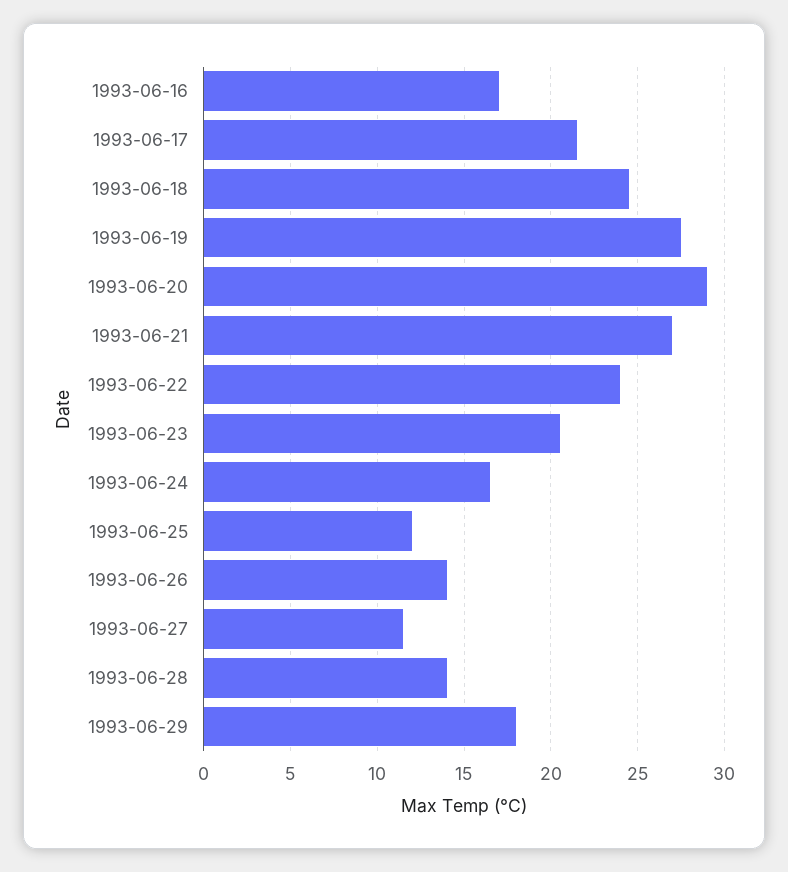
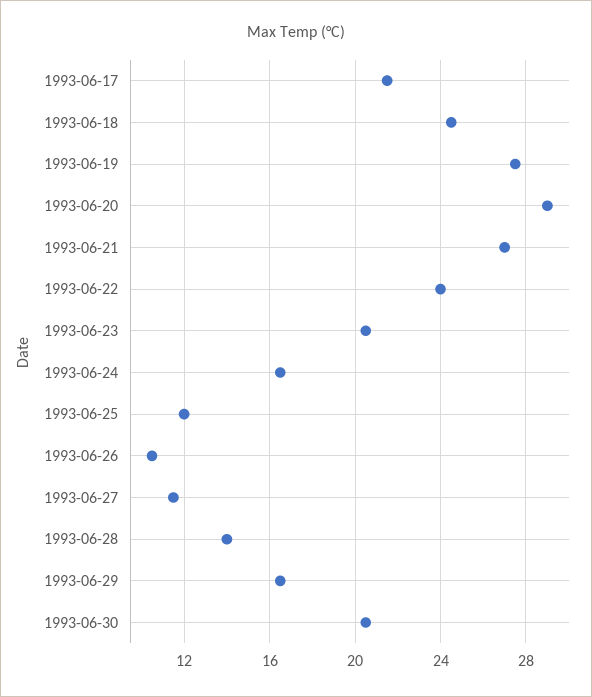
1993-06-16: 17 -> none
1993-06-26: 14 -> 10.5
1993-06-29: 18 -> 16.5
1993-06-30: none -> 20.5

